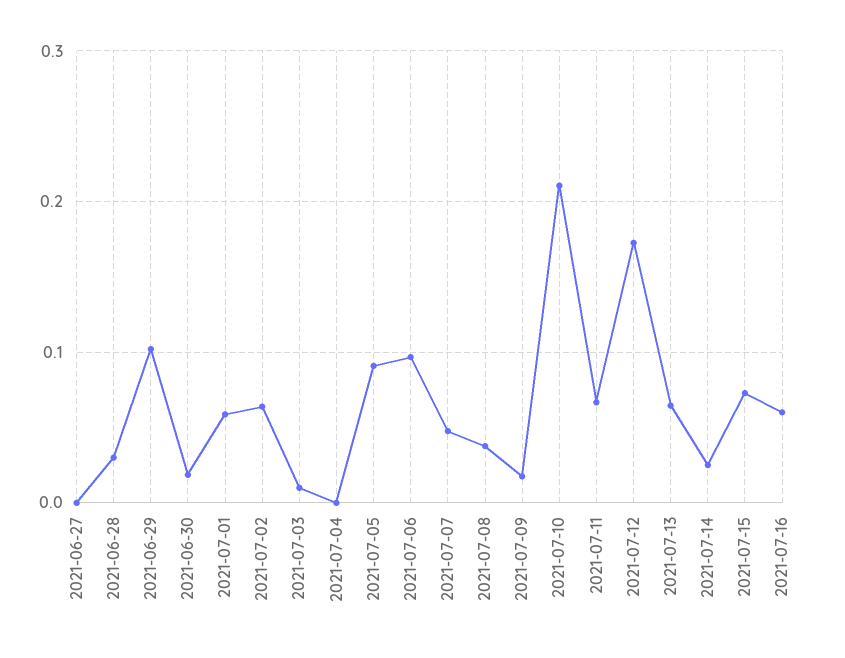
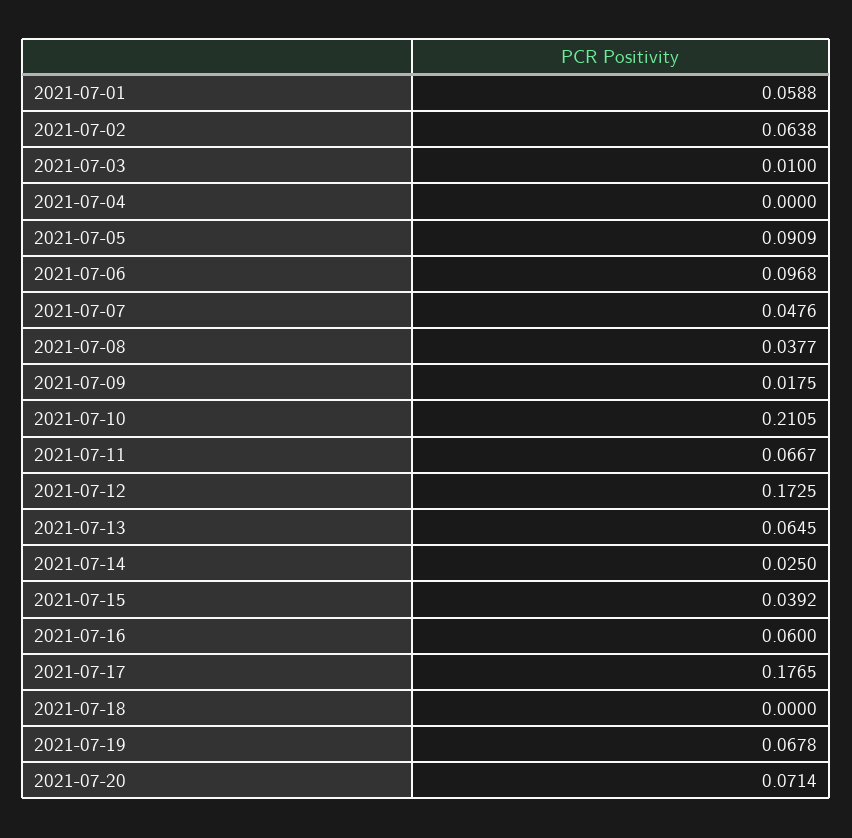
2021-06-27: 0 -> none
2021-06-28: 0.03 -> none
2021-06-29: 0.1 -> none
2021-06-30: 0.02 -> none
2021-07-15: 0.07 -> 0.0392
2021-07-17: none -> 0.1765
2021-07-18: none -> 0
2021-07-19: none -> 0.0678
2021-07-20: none -> 0.0714

